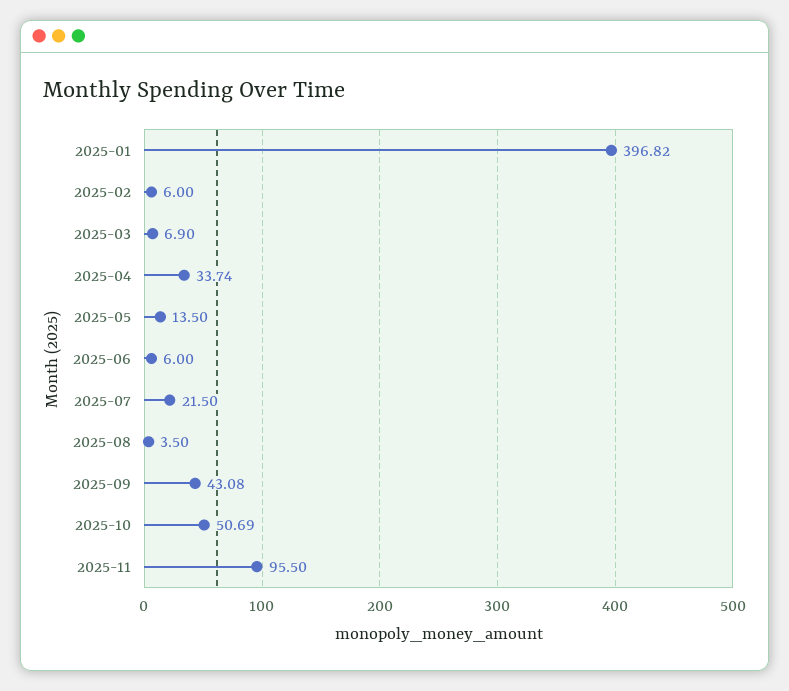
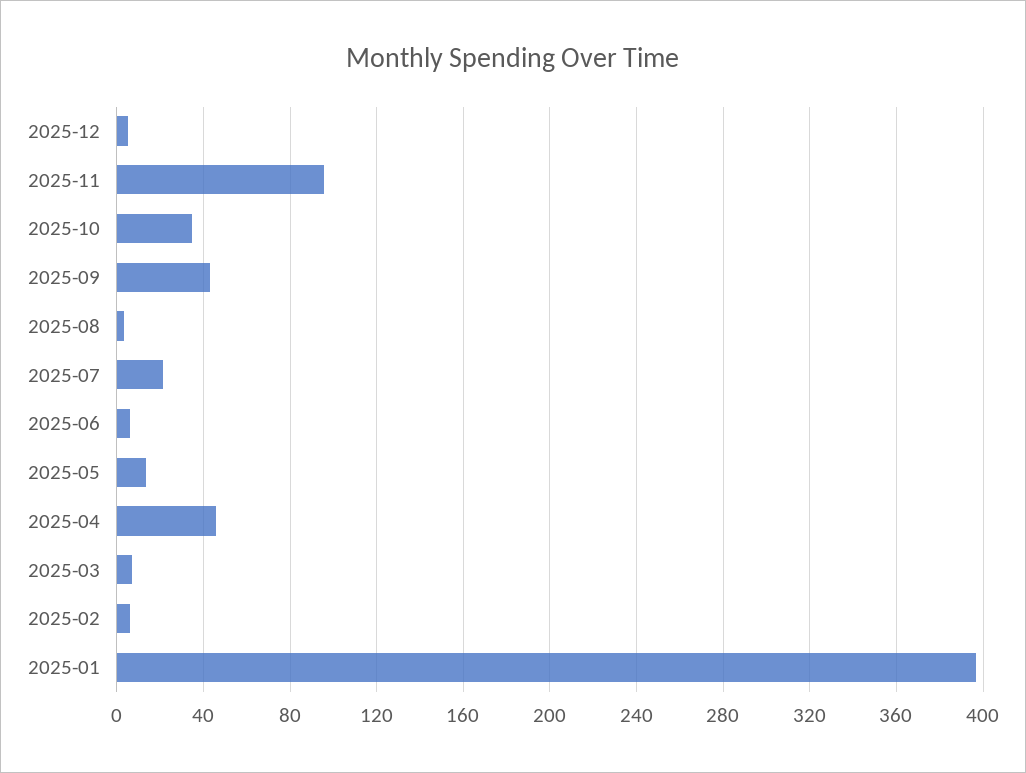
2025-04: 33.74 -> 45
2025-10: 50.69 -> 35
2025-12: none -> 5

